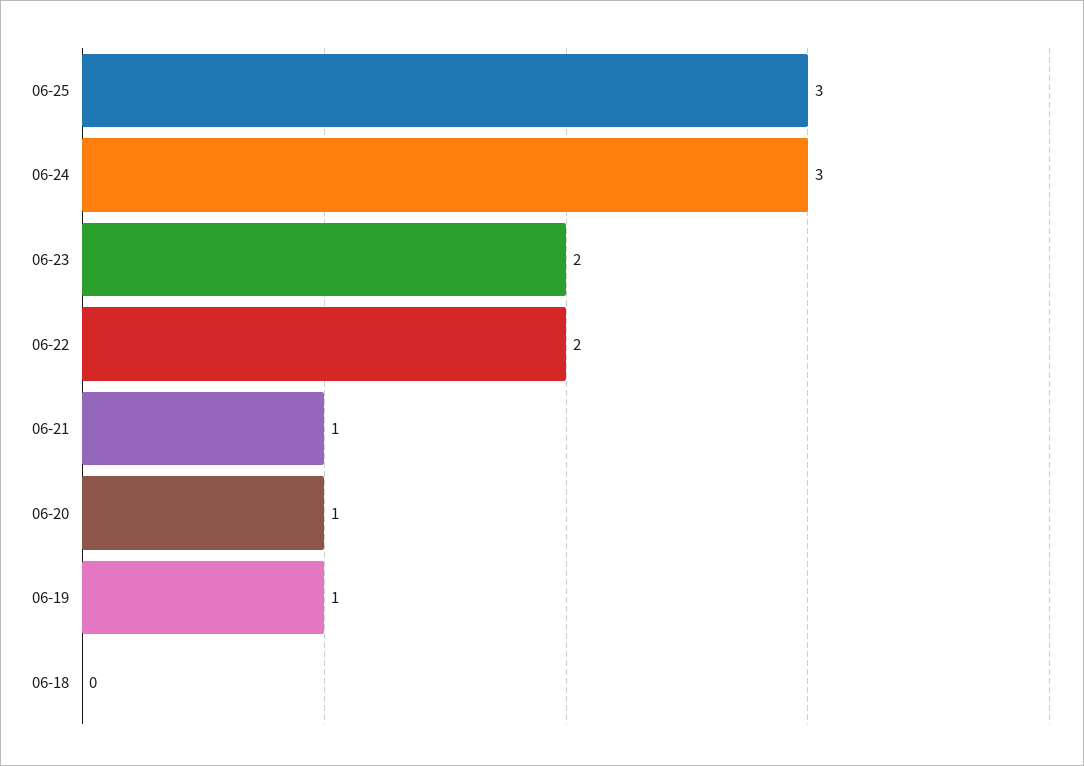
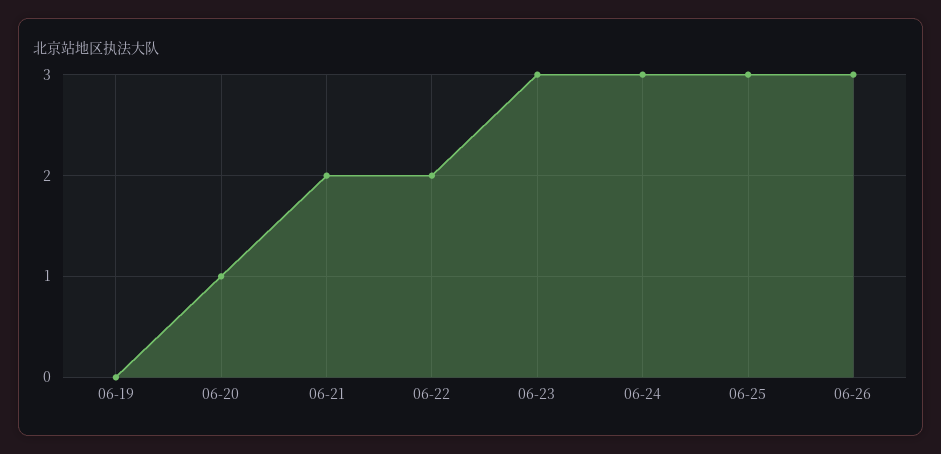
06-23: 2 -> 3
06-21: 1 -> 2
06-19: 1 -> 0
06-18: 0 -> none
06-26: none -> 3

